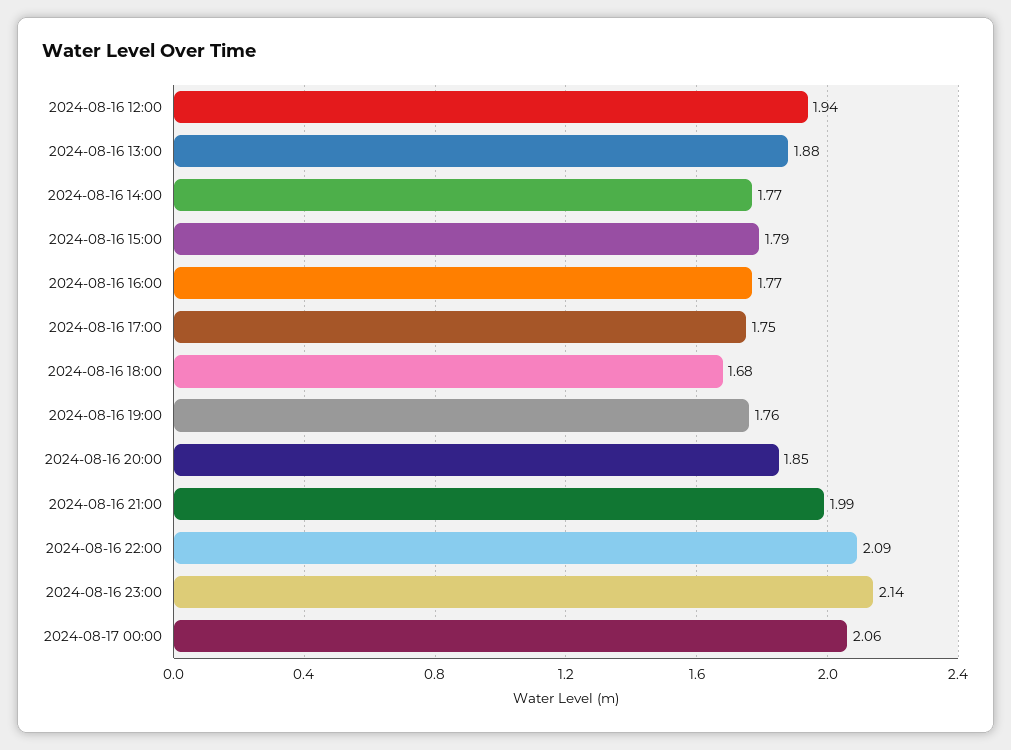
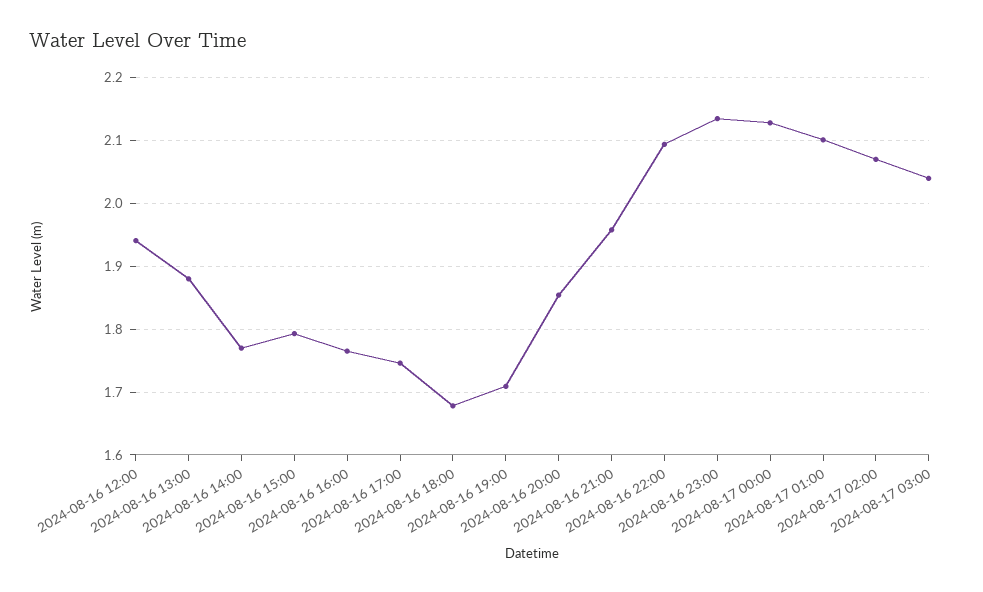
2024-08-16 19:00: 1.76 -> 1.71
2024-08-16 21:00: 1.99 -> 1.96
2024-08-17 00:00: 2.06 -> 2.13
2024-08-17 01:00: none -> 2.1
2024-08-17 02:00: none -> 2.07
2024-08-17 03:00: none -> 2.04

